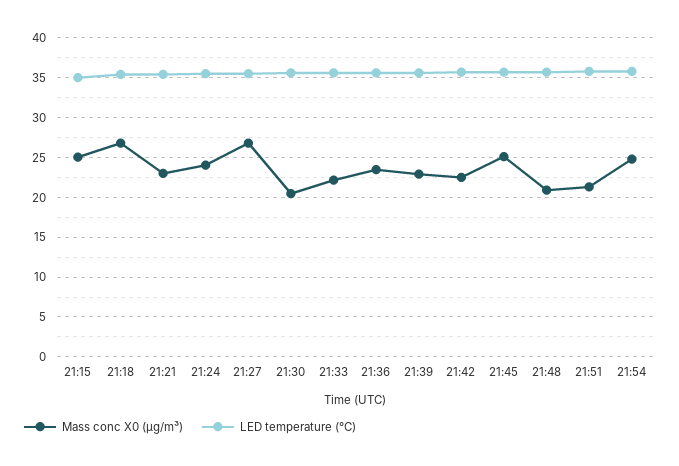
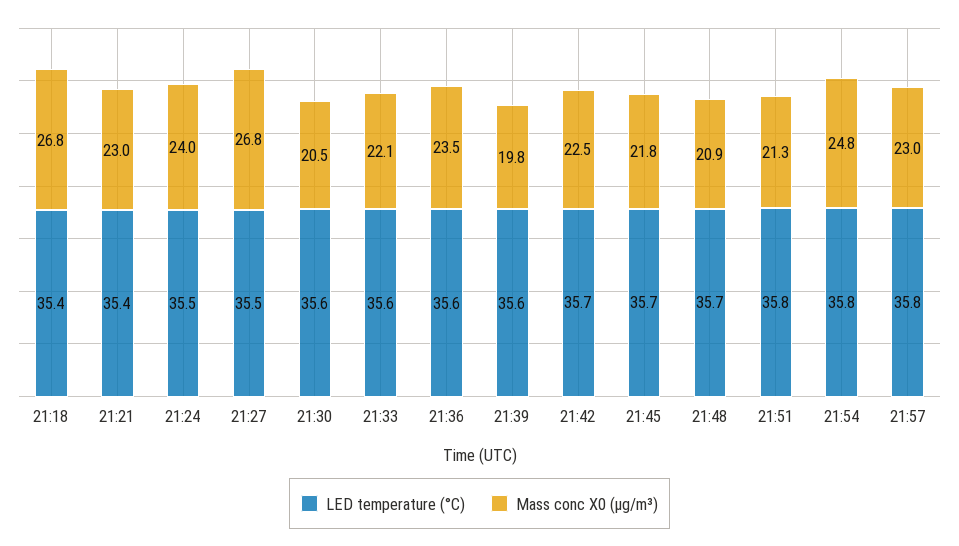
Mass conc X0 (μg/m³), 21:15: 25 -> none
LED temperature (°C), 21:15: 35 -> none
Mass conc X0 (μg/m³), 21:39: 23 -> 19.8
Mass conc X0 (μg/m³), 21:45: 25 -> 21.8
LED temperature (°C), 21:57: none -> 35.8
Mass conc X0 (μg/m³), 21:57: none -> 23

